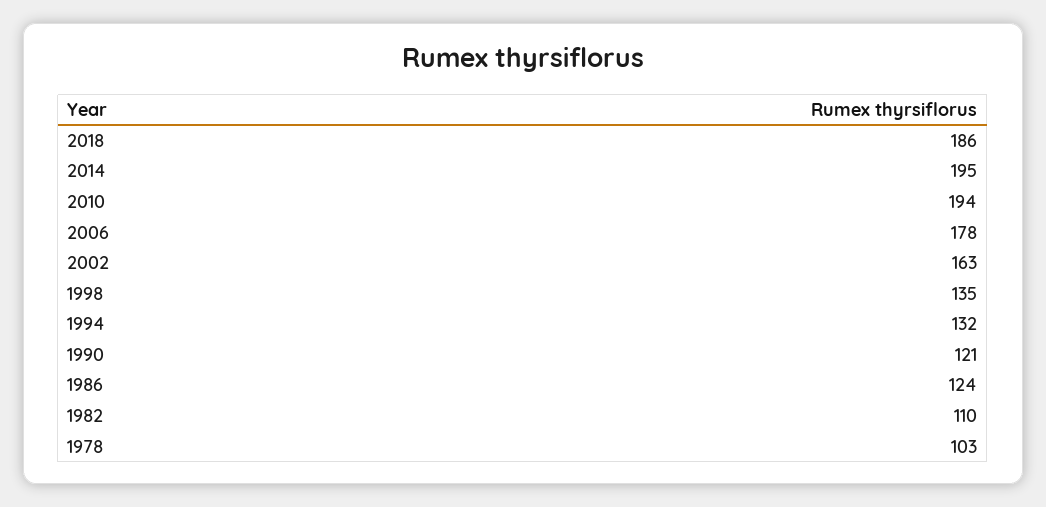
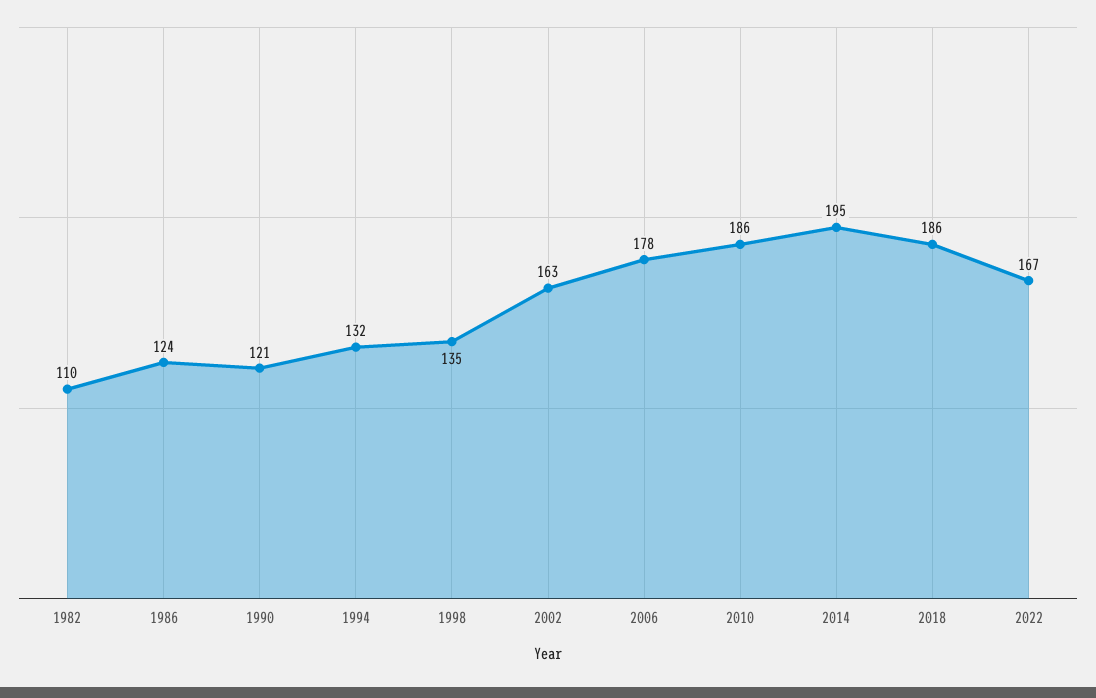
2010: 194 -> 186
1978: 103 -> none
2022: none -> 167

